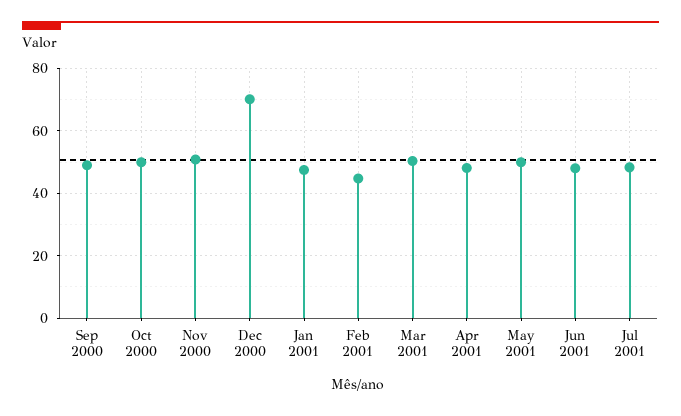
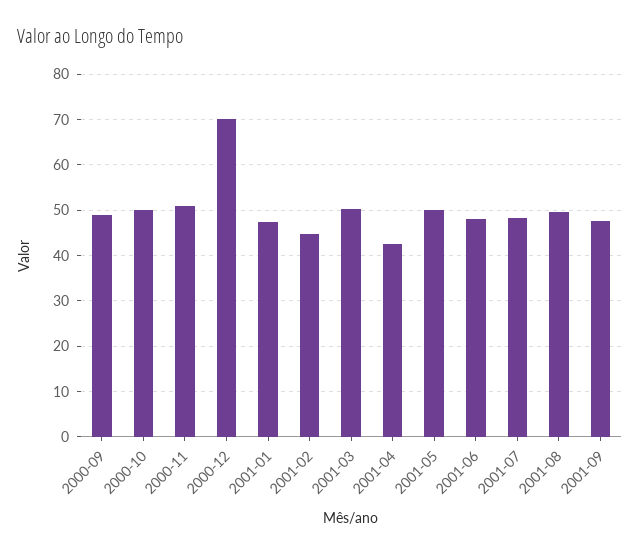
Apr 2001: 48 -> 42
2001-08: none -> 50
2001-09: none -> 48

